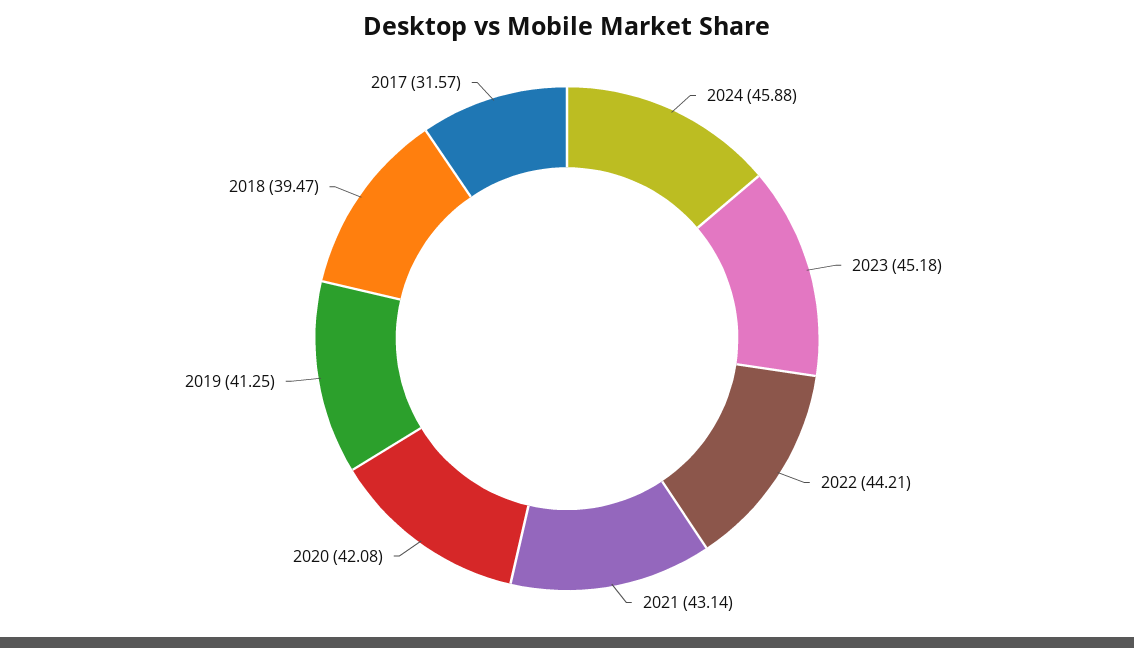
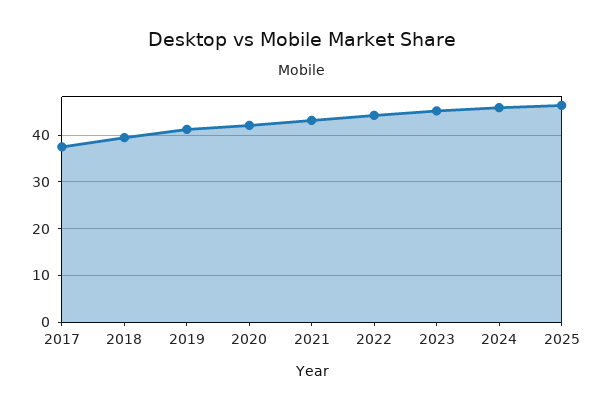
2017: 31.57 -> 38
2025: none -> 46

